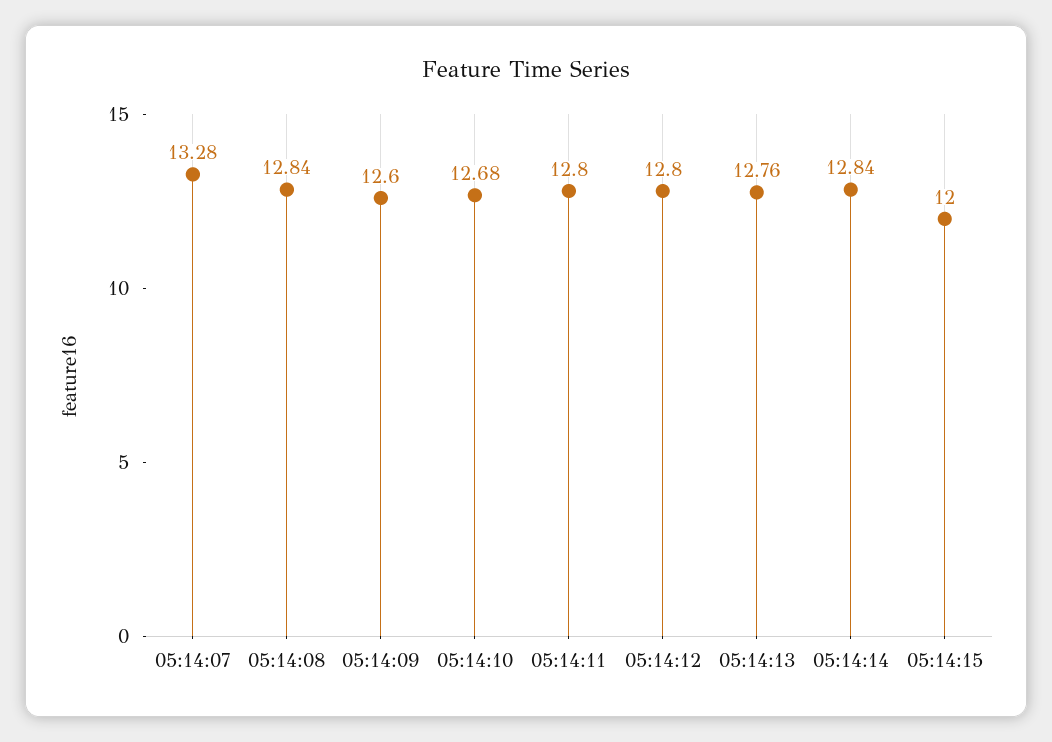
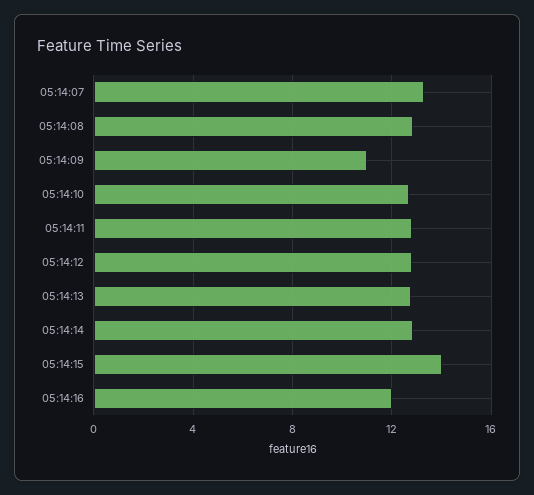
05:14:09: 12.6 -> 11
05:14:15: 12 -> 14
05:14:16: none -> 12

